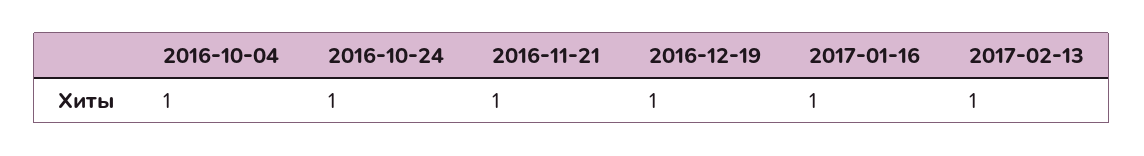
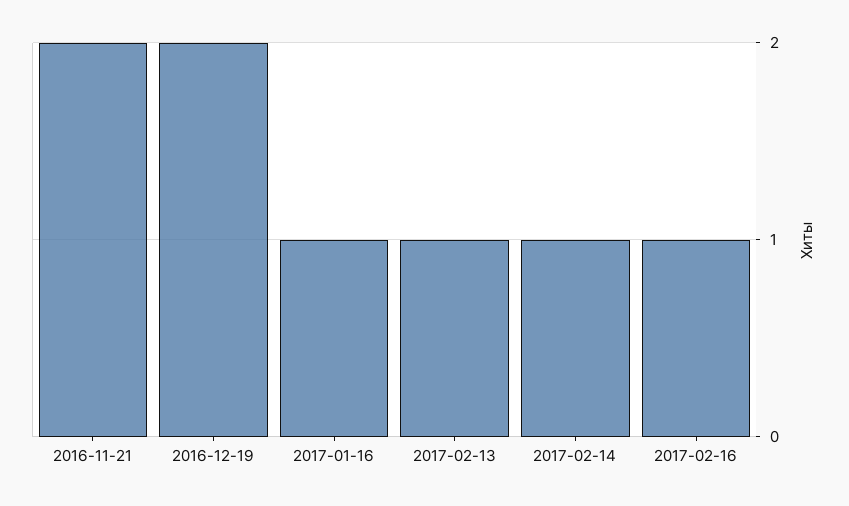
2016-10-04: 1 -> none
2016-10-24: 1 -> none
2016-11-21: 1 -> 2
2016-12-19: 1 -> 2
2017-02-14: none -> 1
2017-02-16: none -> 1

